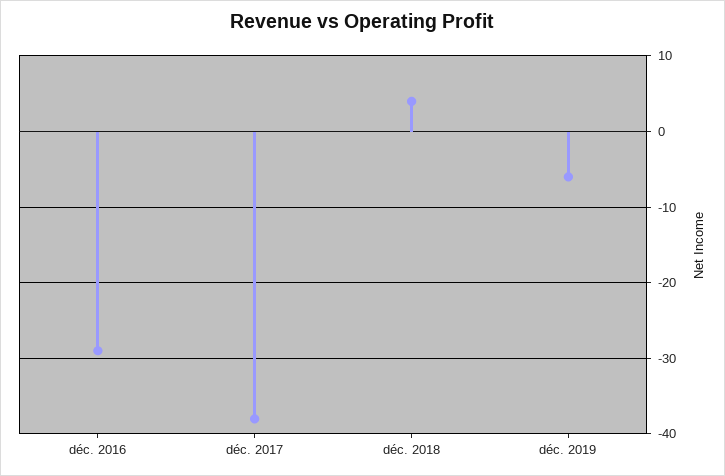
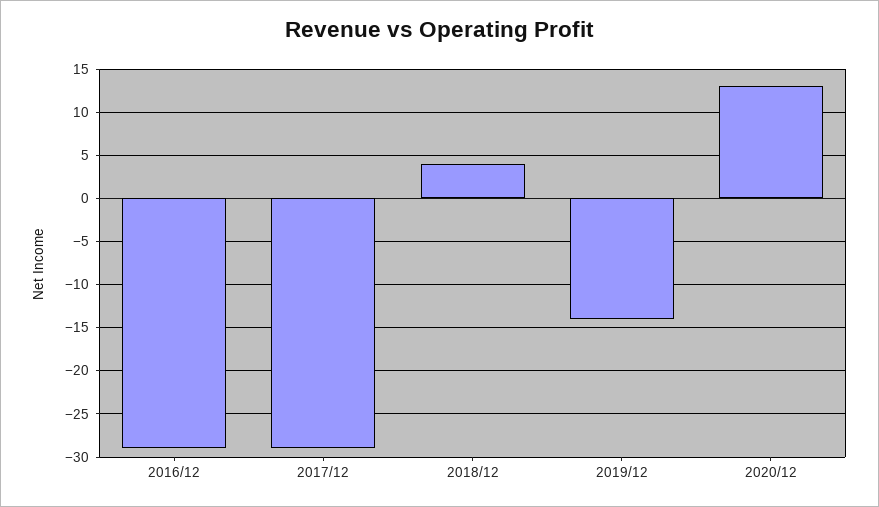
déc. 2017: -38 -> -29
déc. 2019: -6 -> -14
2020/12: none -> 13

